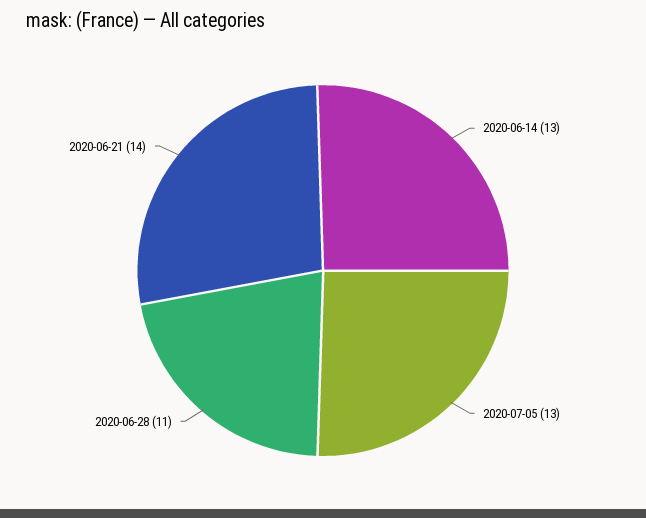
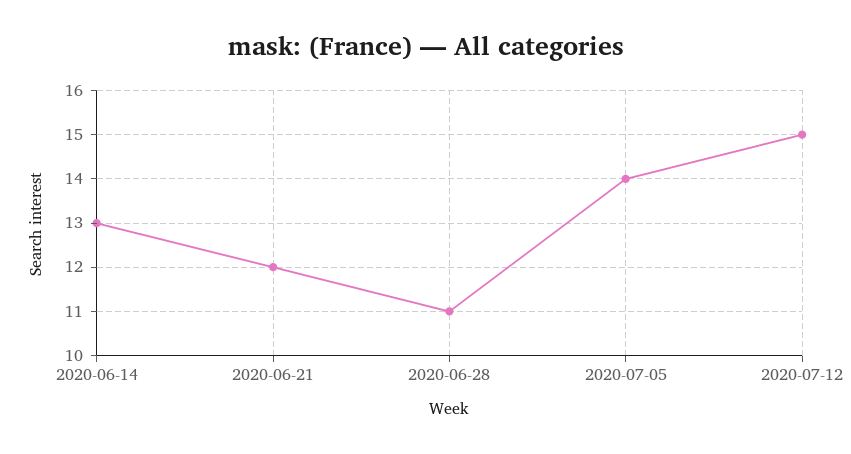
2020-07-05: 13 -> 14
2020-06-21: 14 -> 12
2020-07-12: none -> 15

